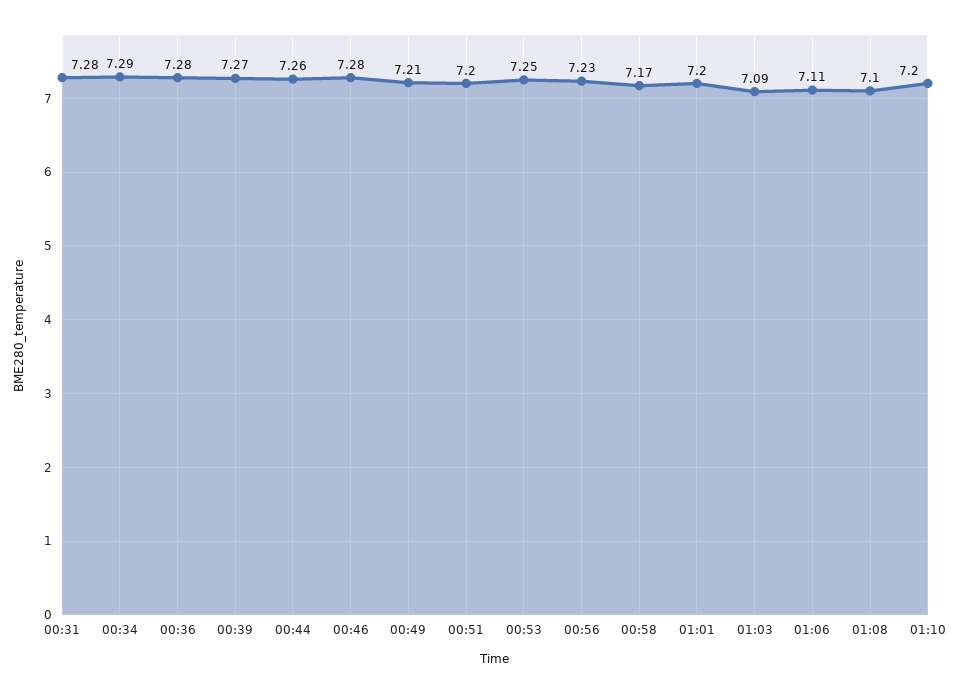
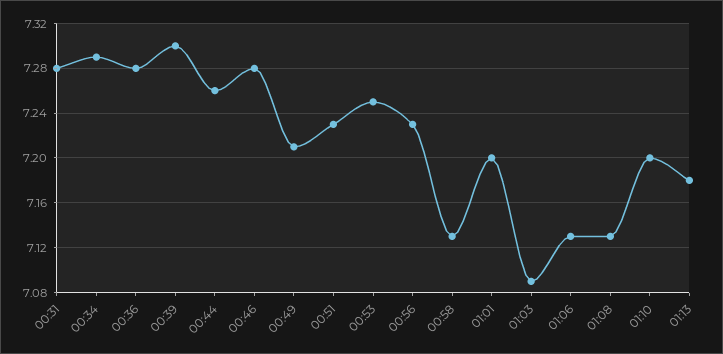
00:39: 7.27 -> 7.3
00:51: 7.2 -> 7.23
00:58: 7.17 -> 7.13
01:06: 7.11 -> 7.13
01:08: 7.1 -> 7.13
01:13: none -> 7.18

